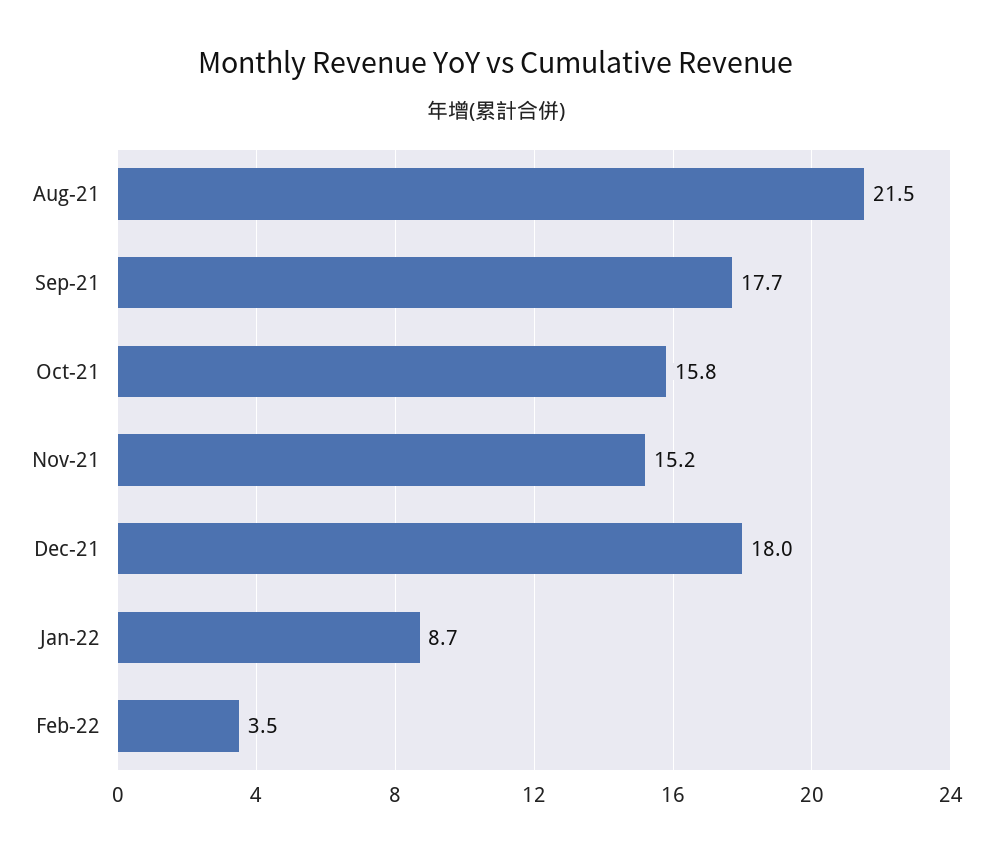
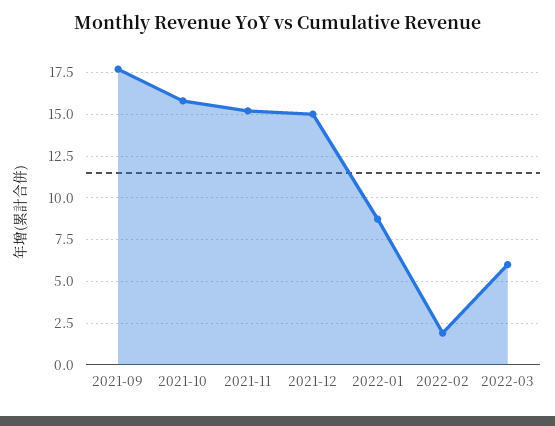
Aug-21: 21.5 -> none
Dec-21: 18 -> 15
Feb-22: 3.5 -> 2
2022-03: none -> 6

